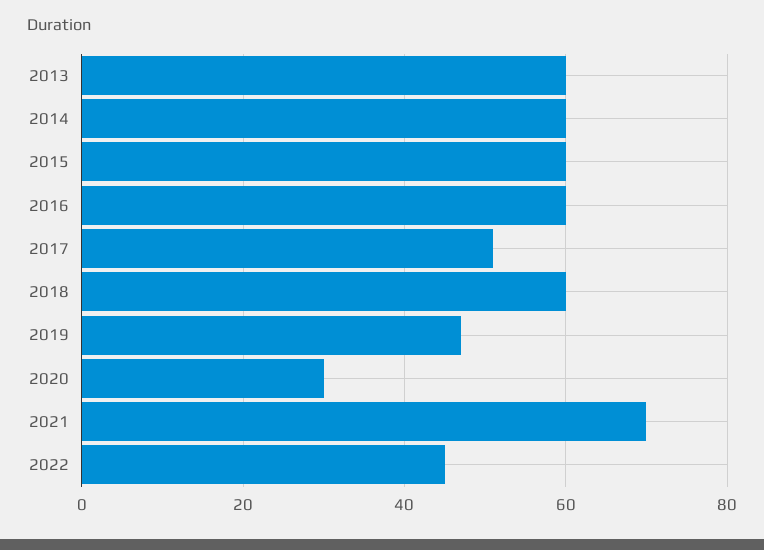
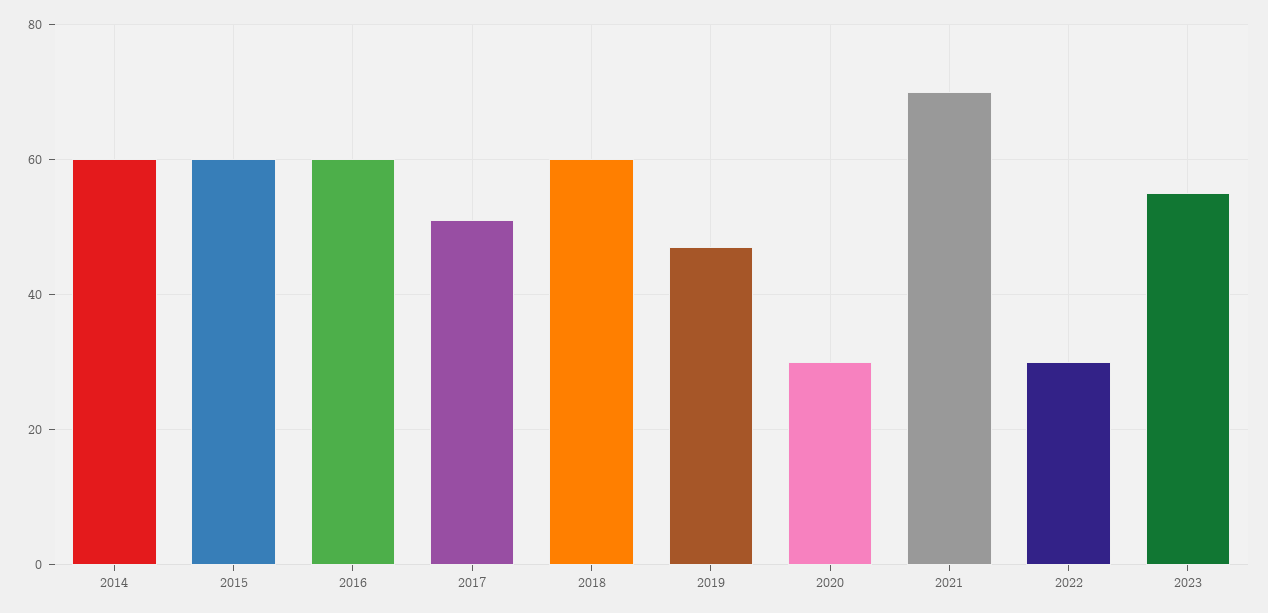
2013: 60 -> none
2022: 45 -> 30
2023: none -> 55

